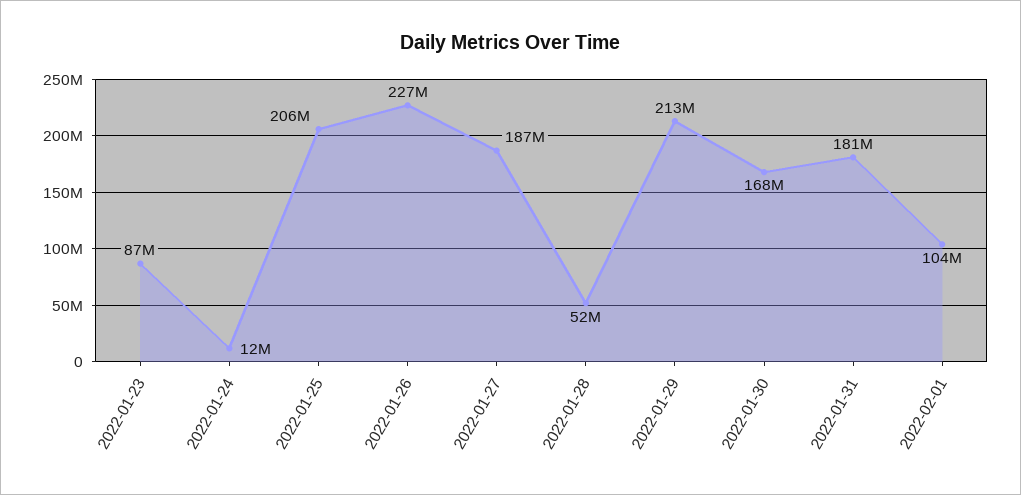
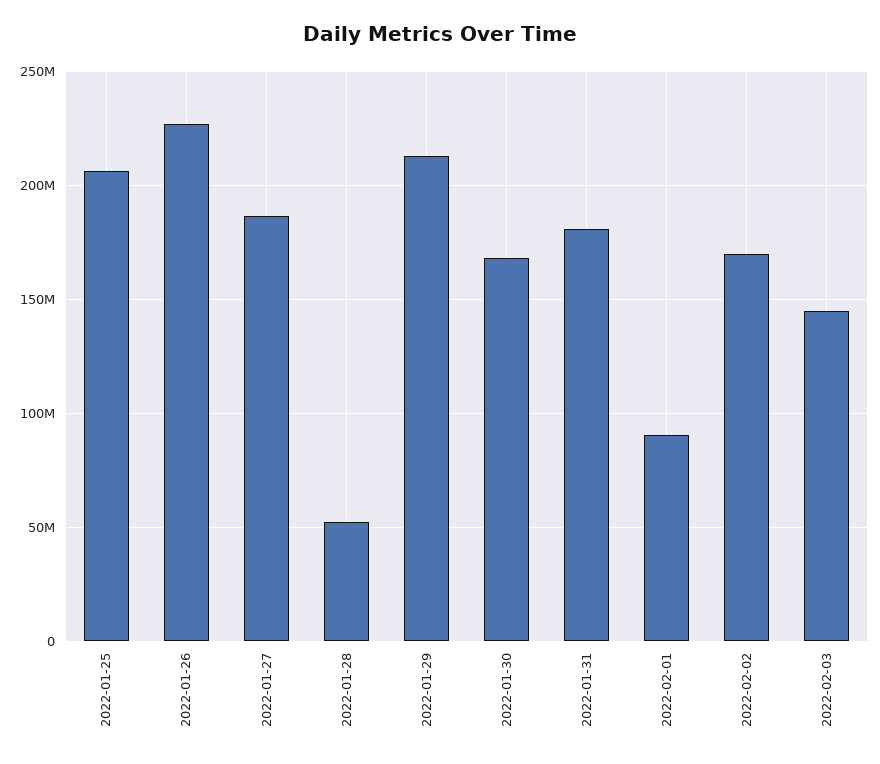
2022-01-23: 87000000 -> none
2022-01-24: 12000000 -> none
2022-02-01: 104000000 -> 90000000
2022-02-02: none -> 170000000
2022-02-03: none -> 145000000

